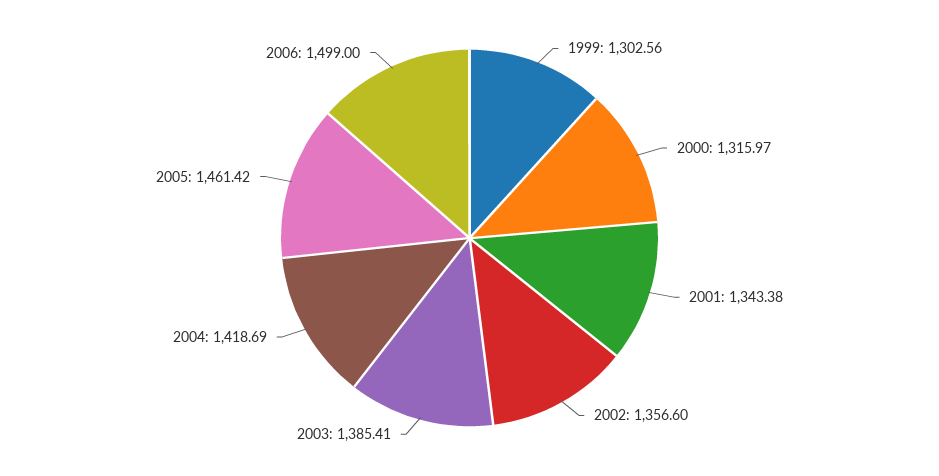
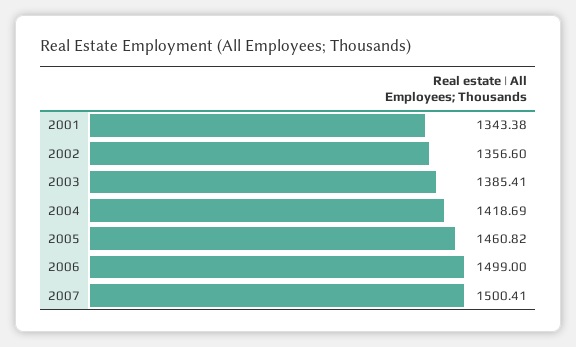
1999: 1302.56 -> none
2000: 1315.97 -> none
2005: 1461.42 -> 1460.82
2007: none -> 1500.41

